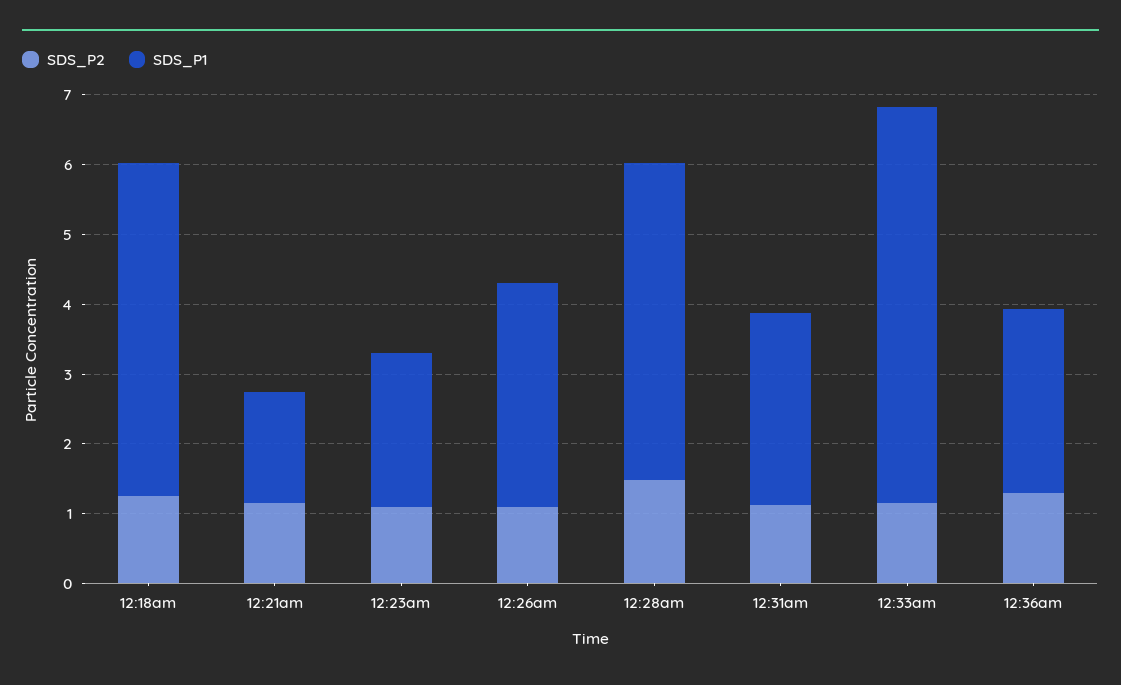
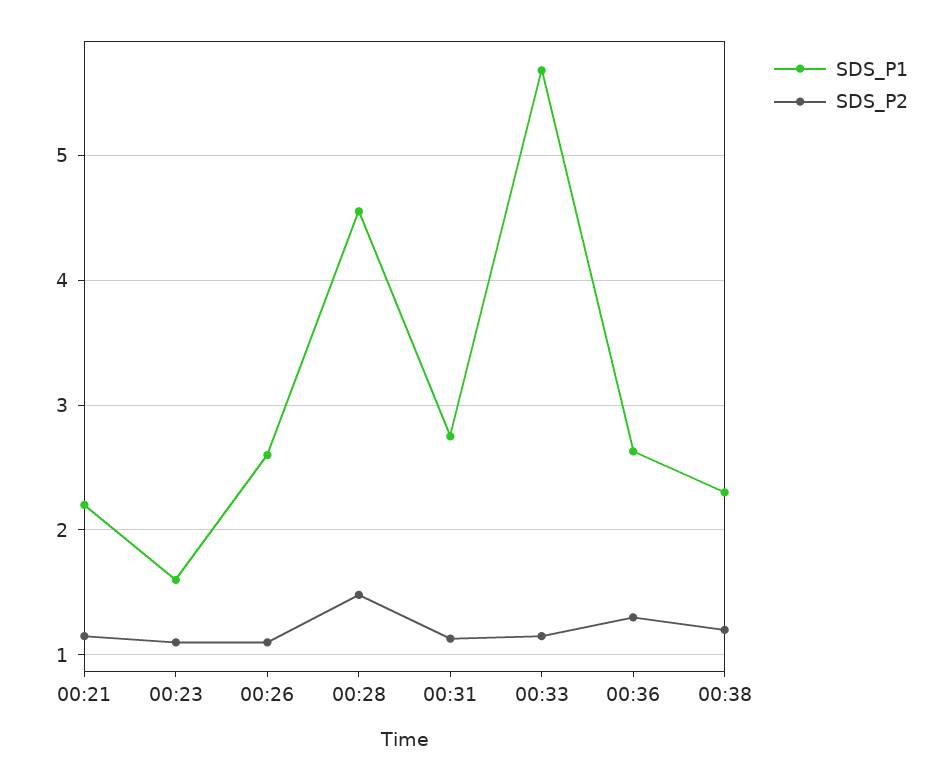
SDS_P2, 12:18am: 1.2 -> none
SDS_P1, 12:18am: 4.8 -> none
SDS_P1, 12:21am: 1.6 -> 2.2
SDS_P1, 12:23am: 2.2 -> 1.6
SDS_P1, 12:26am: 3.2 -> 2.6
SDS_P1, 00:38: none -> 2.3
SDS_P2, 00:38: none -> 1.2

